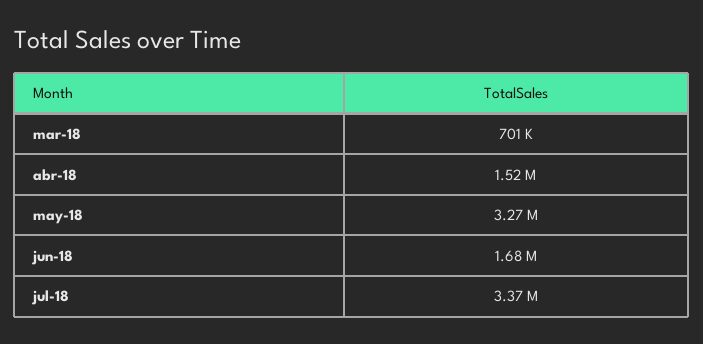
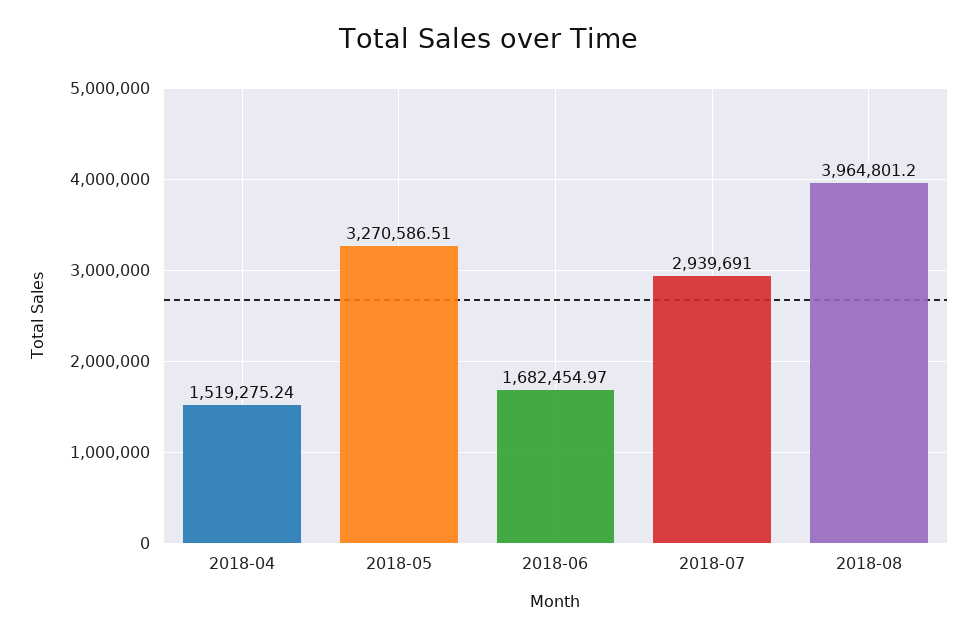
mar-18: 701000 -> none
jul-18: 3370000 -> 2939691
2018-08: none -> 3964801.2

